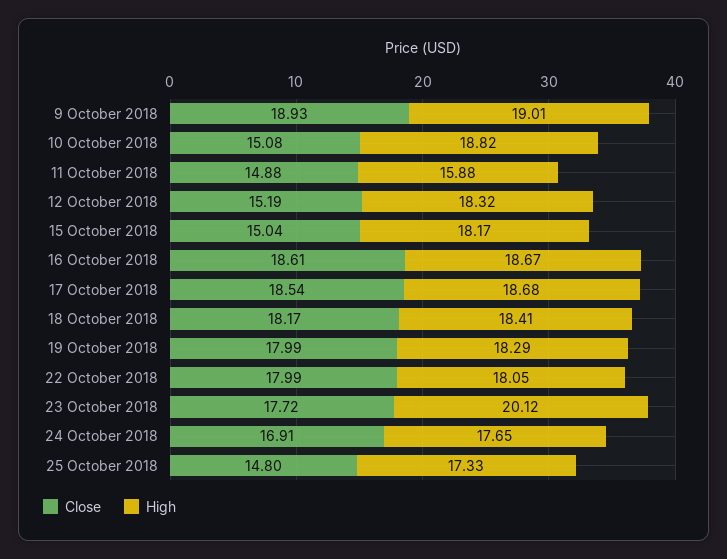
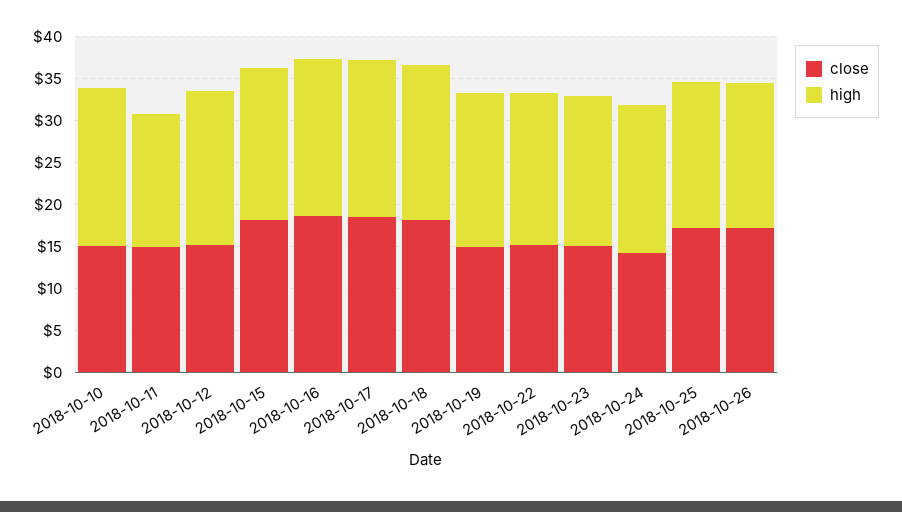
Close, 9 October 2018: 18.93 -> none
High, 9 October 2018: 19.01 -> none
Close, 15 October 2018: 15.04 -> 18
Close, 19 October 2018: 17.99 -> 15
Close, 22 October 2018: 17.99 -> 15
Close, 23 October 2018: 17.72 -> 15
High, 23 October 2018: 20.12 -> 18
Close, 24 October 2018: 16.91 -> 14
Close, 25 October 2018: 14.8 -> 17
Close, 2018-10-26: none -> 17
High, 2018-10-26: none -> 17

